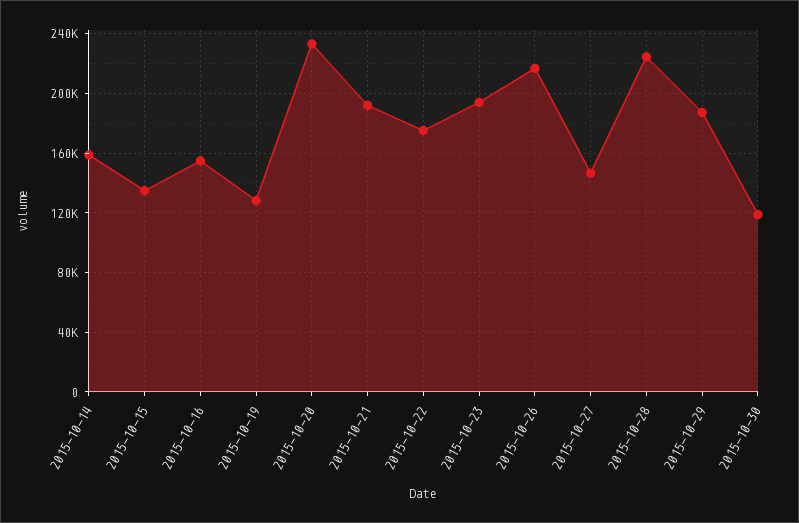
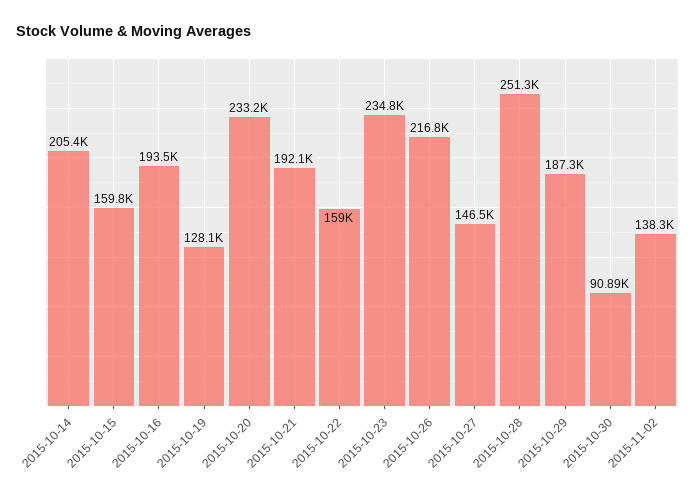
2015-10-14: 160000 -> 205400
2015-10-15: 135000 -> 159800
2015-10-16: 155000 -> 193500
2015-10-22: 175000 -> 159000
2015-10-23: 195000 -> 234800
2015-10-28: 225000 -> 251300
2015-10-30: 120000 -> 90890
2015-11-02: none -> 138300

